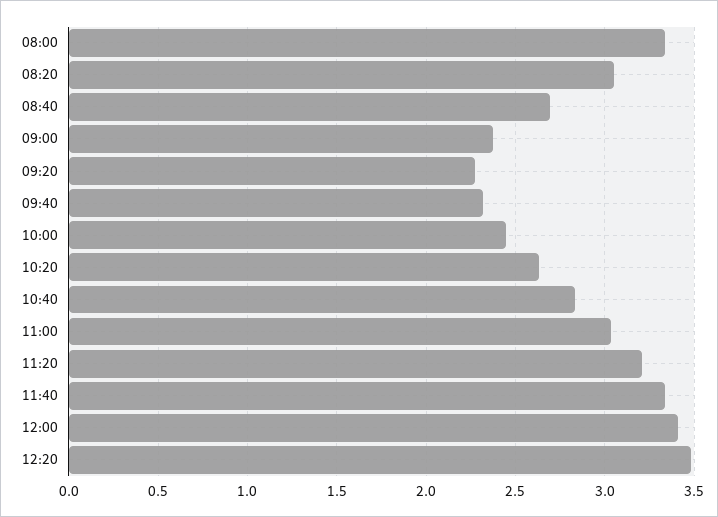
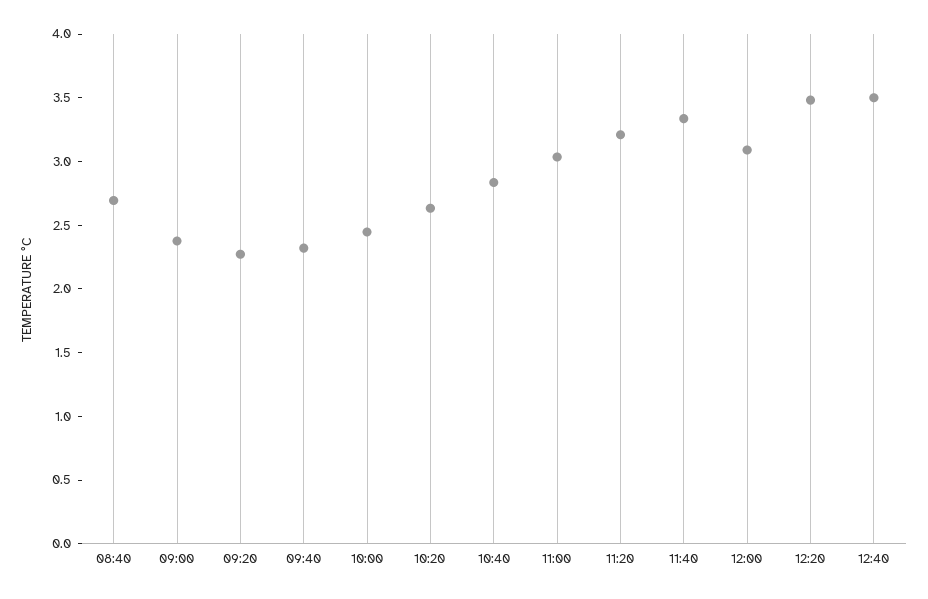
08:00: 3.35 -> none
08:20: 3.05 -> none
12:00: 3.4 -> 3.1
12:40: none -> 3.5

